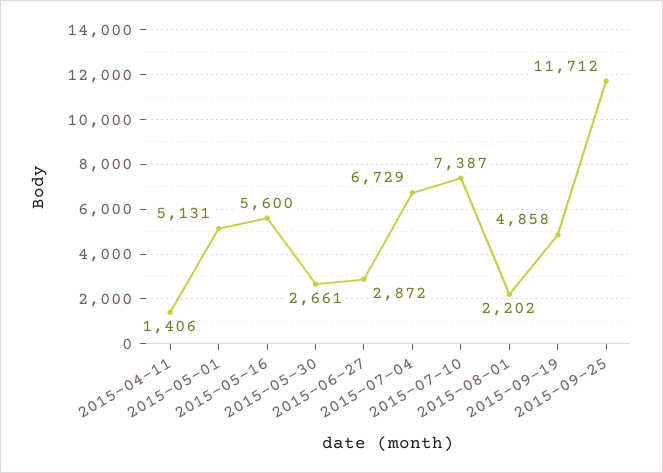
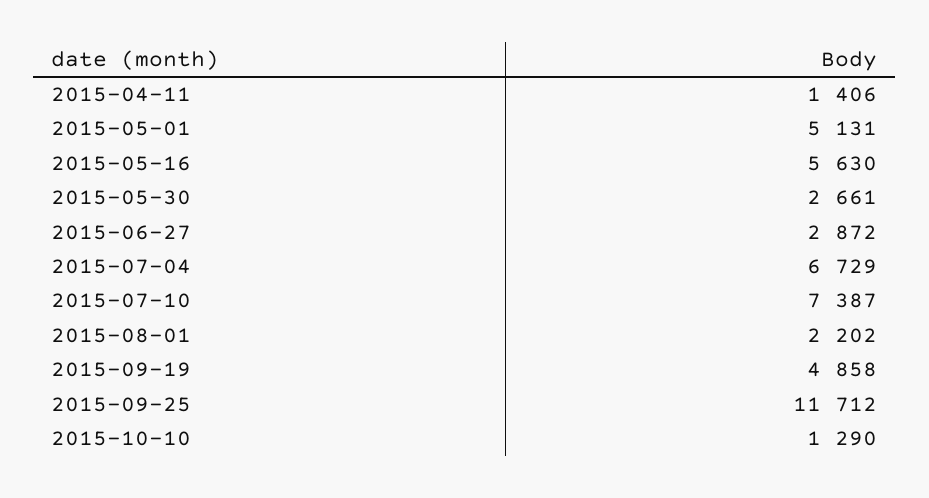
2015-05-16: 5600 -> 5630
2015-10-10: none -> 1290

